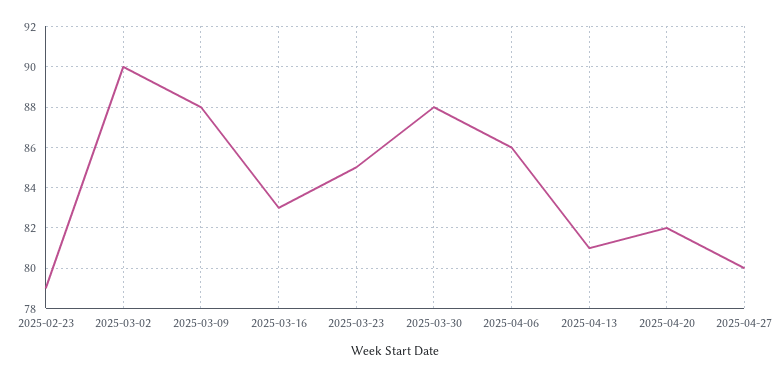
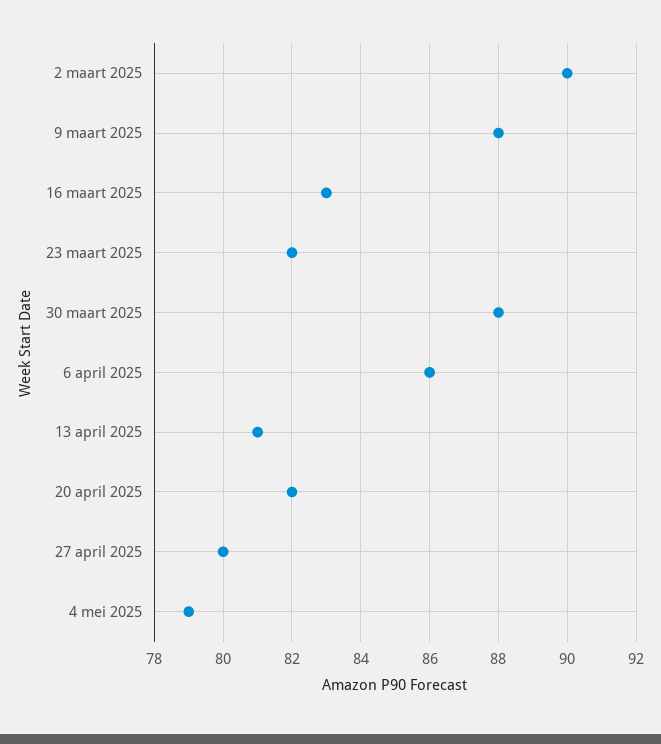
2025-02-23: 79 -> none
2025-03-23: 85 -> 82
4 mei 2025: none -> 79

